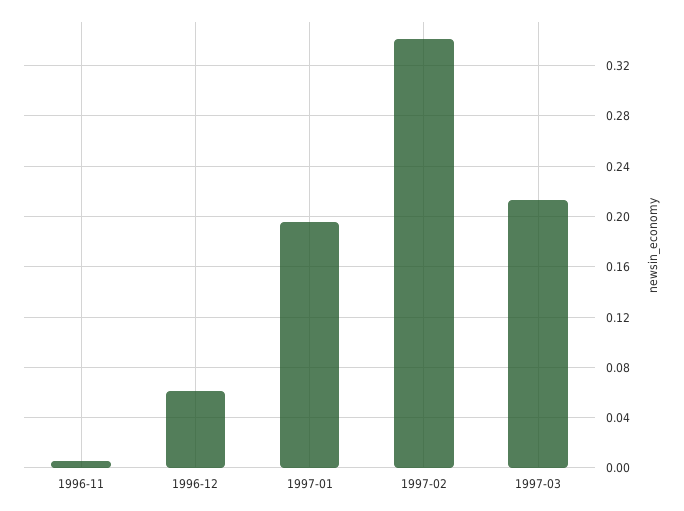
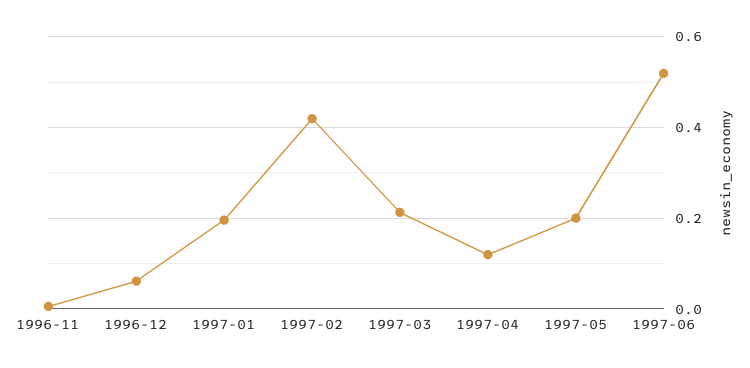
1997-02: 0.34 -> 0.42
1997-04: none -> 0.12
1997-05: none -> 0.2
1997-06: none -> 0.52

